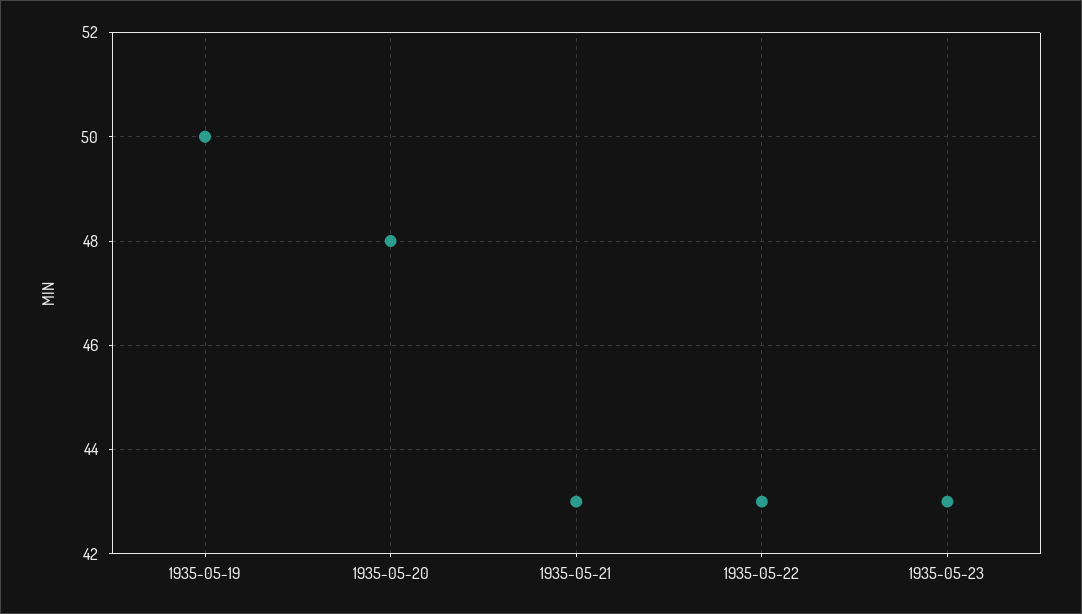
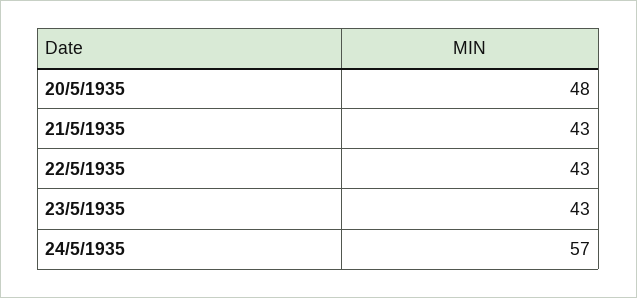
1935-05-19: 50 -> none
24/5/1935: none -> 57

